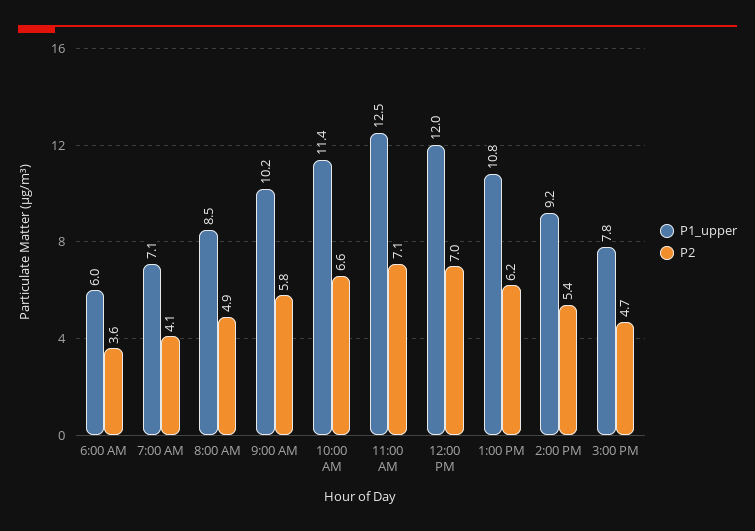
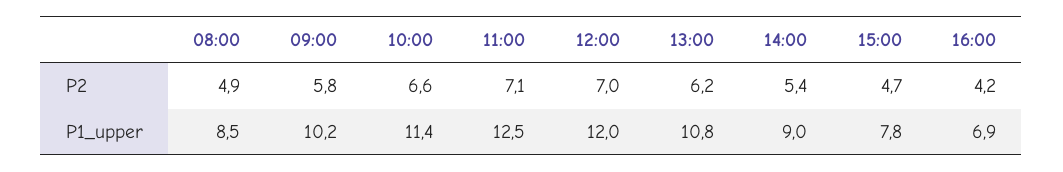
P1_upper, 6:00 AM: 6 -> none
P2, 6:00 AM: 3.6 -> none
P1_upper, 7:00 AM: 7.1 -> none
P2, 7:00 AM: 4.1 -> none
P1_upper, 2:00 PM: 9.2 -> 9
P2, 16:00: none -> 4.2
P1_upper, 16:00: none -> 6.9

